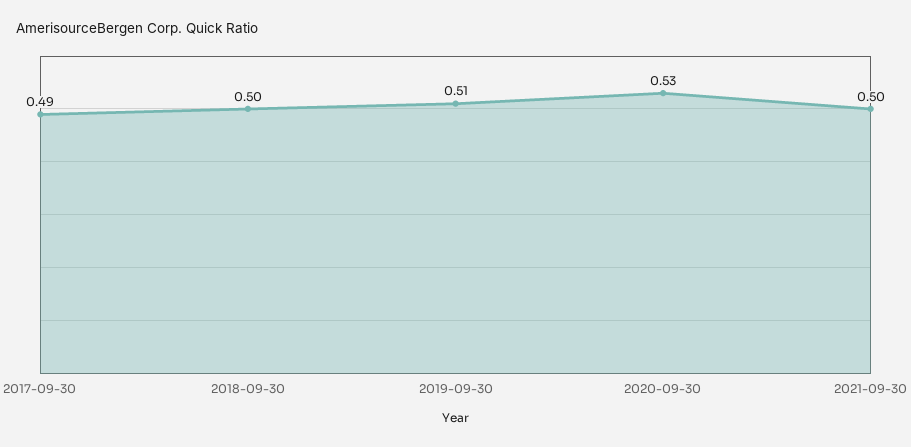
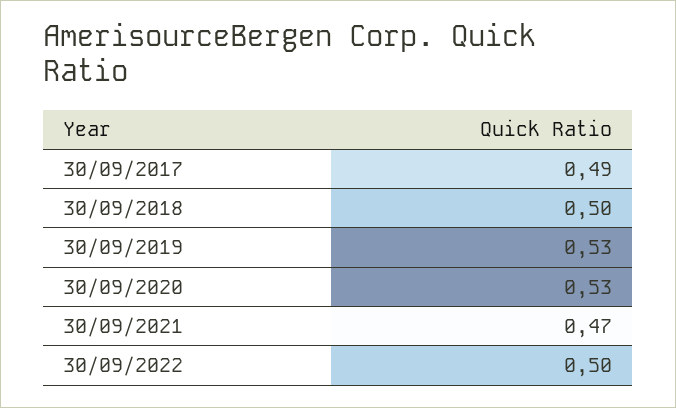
2019-09-30: 0.51 -> 0.53
2021-09-30: 0.5 -> 0.47
30/09/2022: none -> 0.5

